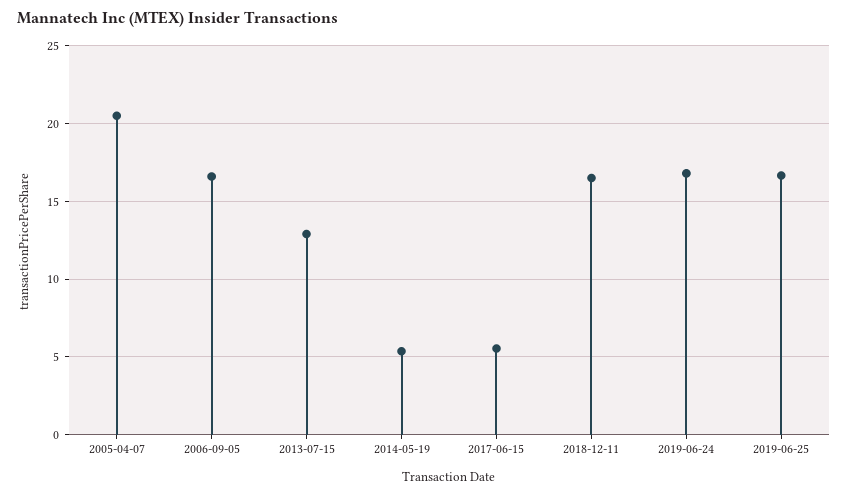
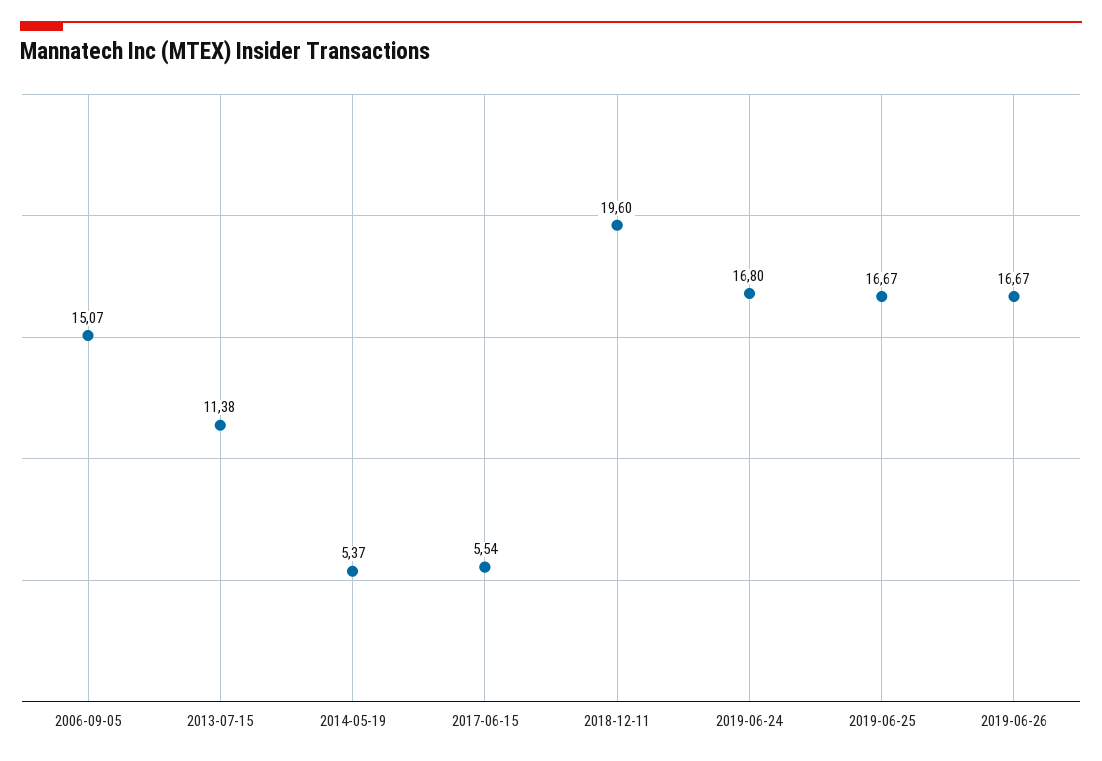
2005-04-07: 20.5 -> none
2006-09-05: 16.5 -> 15.07
2013-07-15: 13 -> 11.38
2018-12-11: 16.5 -> 19.6
2019-06-26: none -> 16.67

